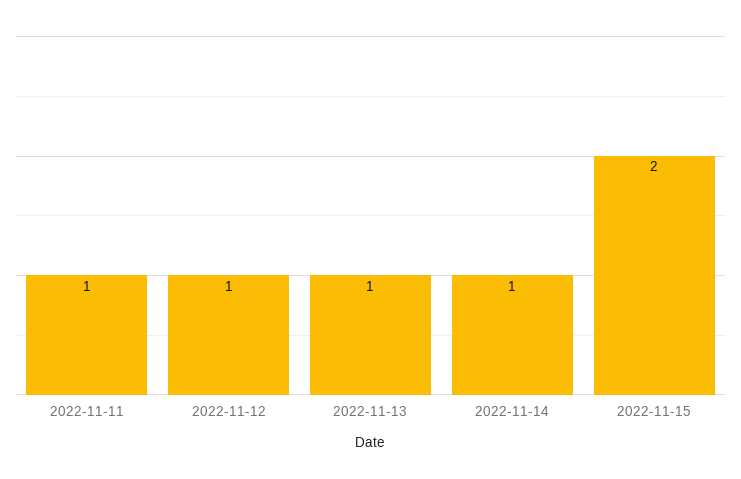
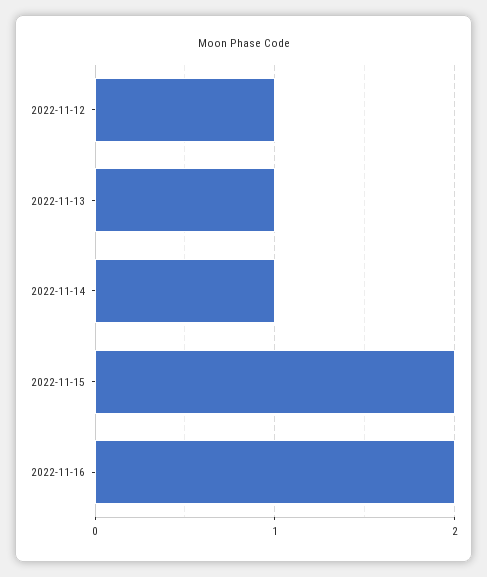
2022-11-11: 1 -> none
2022-11-16: none -> 2

